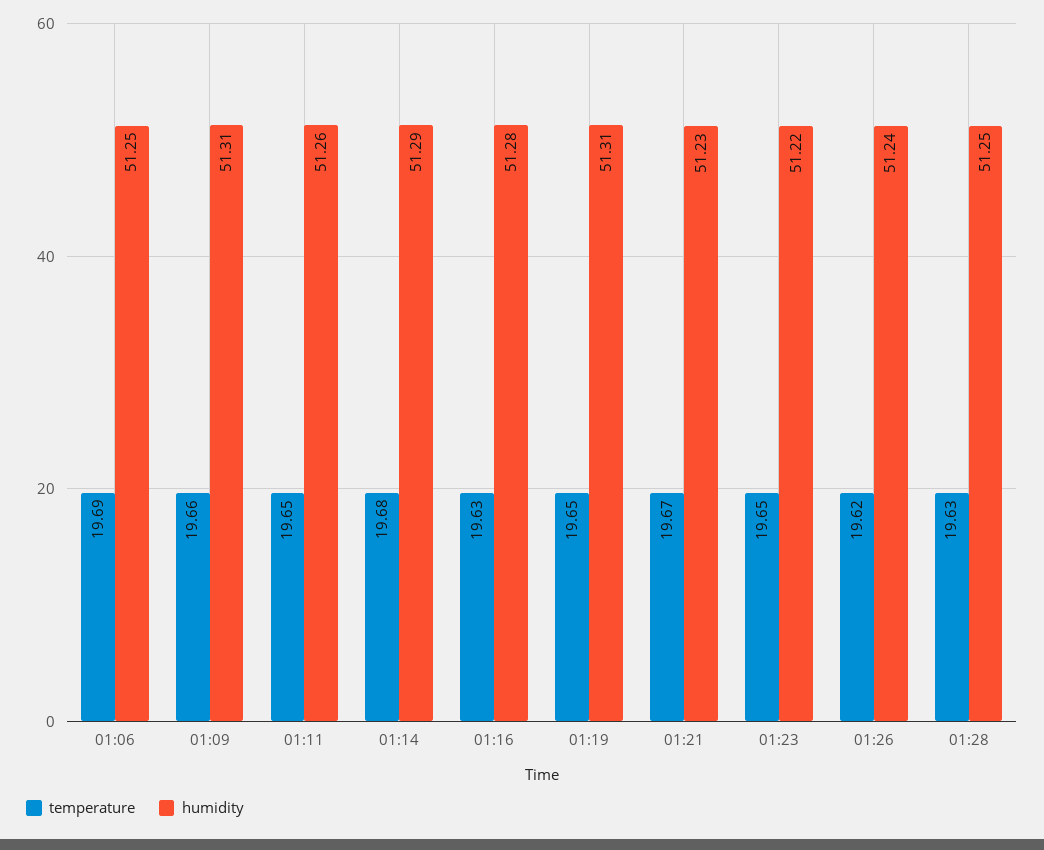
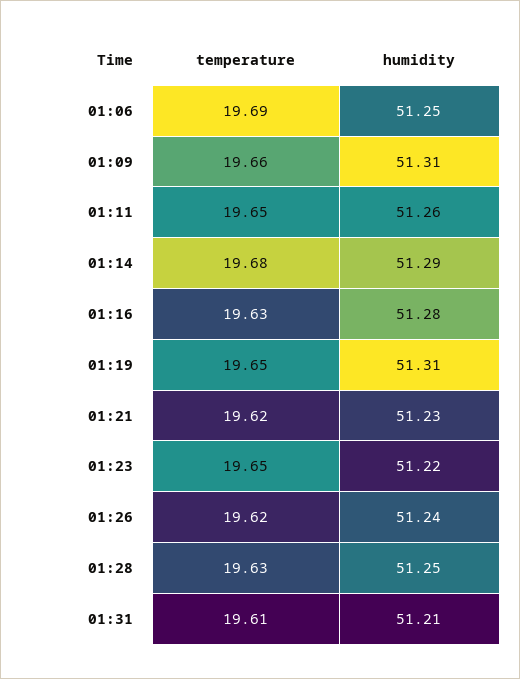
temperature, 01:21: 19.67 -> 19.62
temperature, 01:31: none -> 19.61
humidity, 01:31: none -> 51.21

